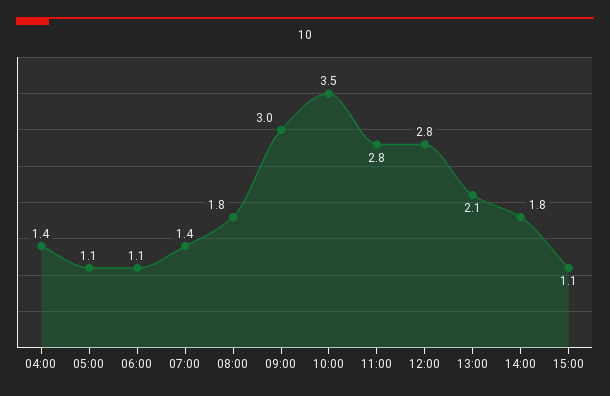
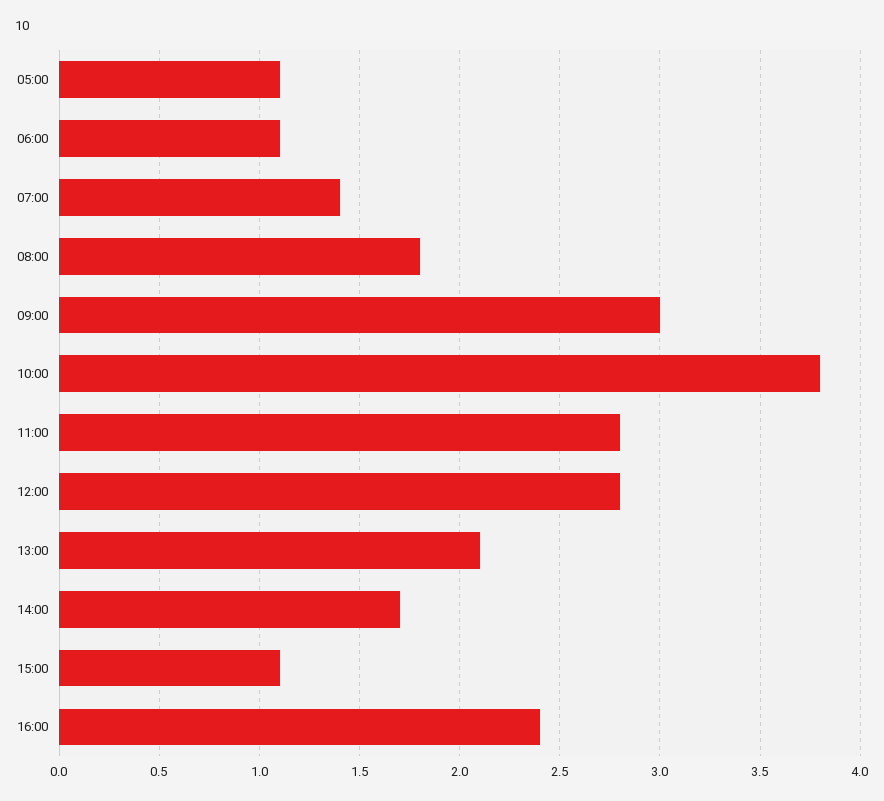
04:00: 1.4 -> none
10:00: 3.5 -> 3.8
14:00: 1.8 -> 1.7
16:00: none -> 2.4

